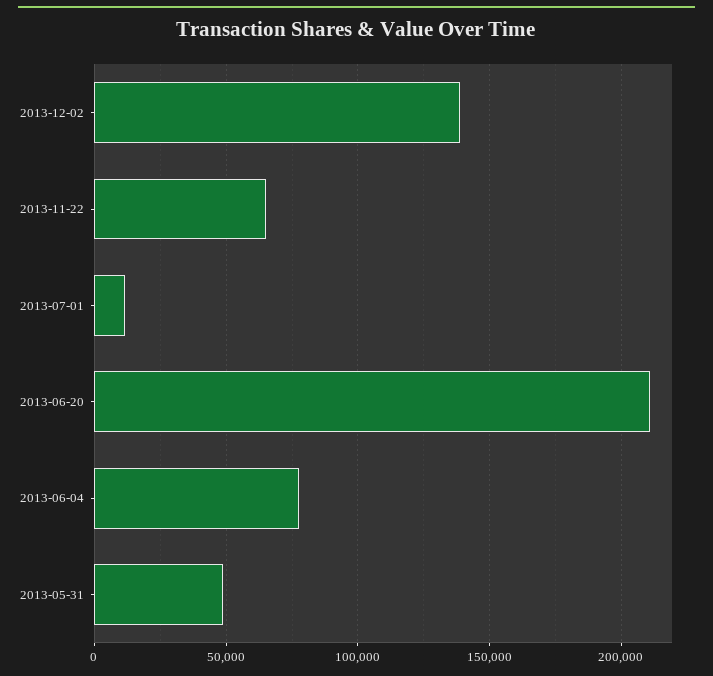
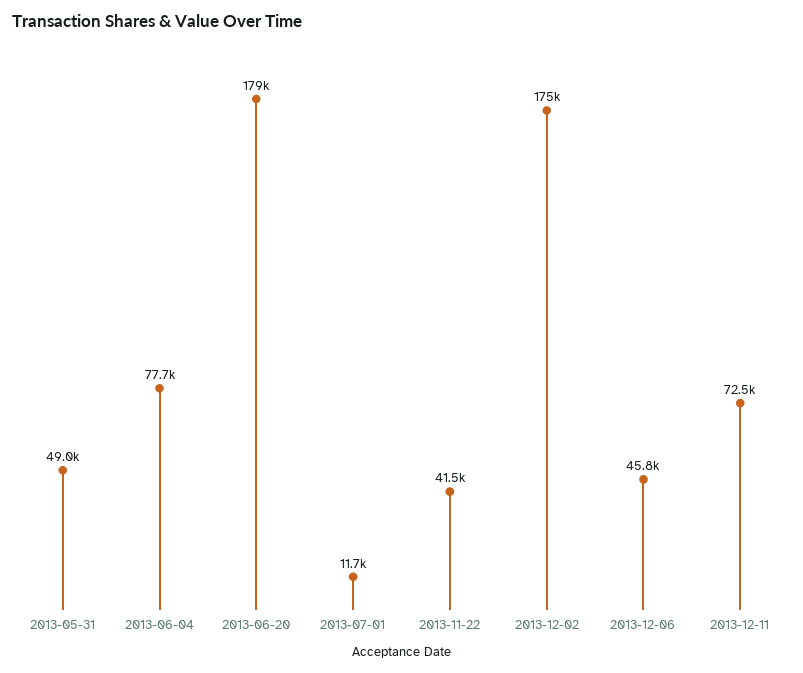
2013-12-02: 140000 -> 175000
2013-11-22: 65000 -> 41500
2013-06-20: 210000 -> 179000
2013-12-06: none -> 45800
2013-12-11: none -> 72500

